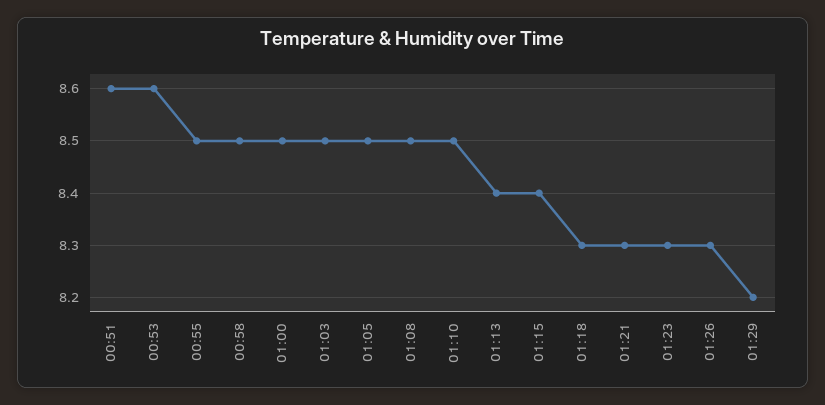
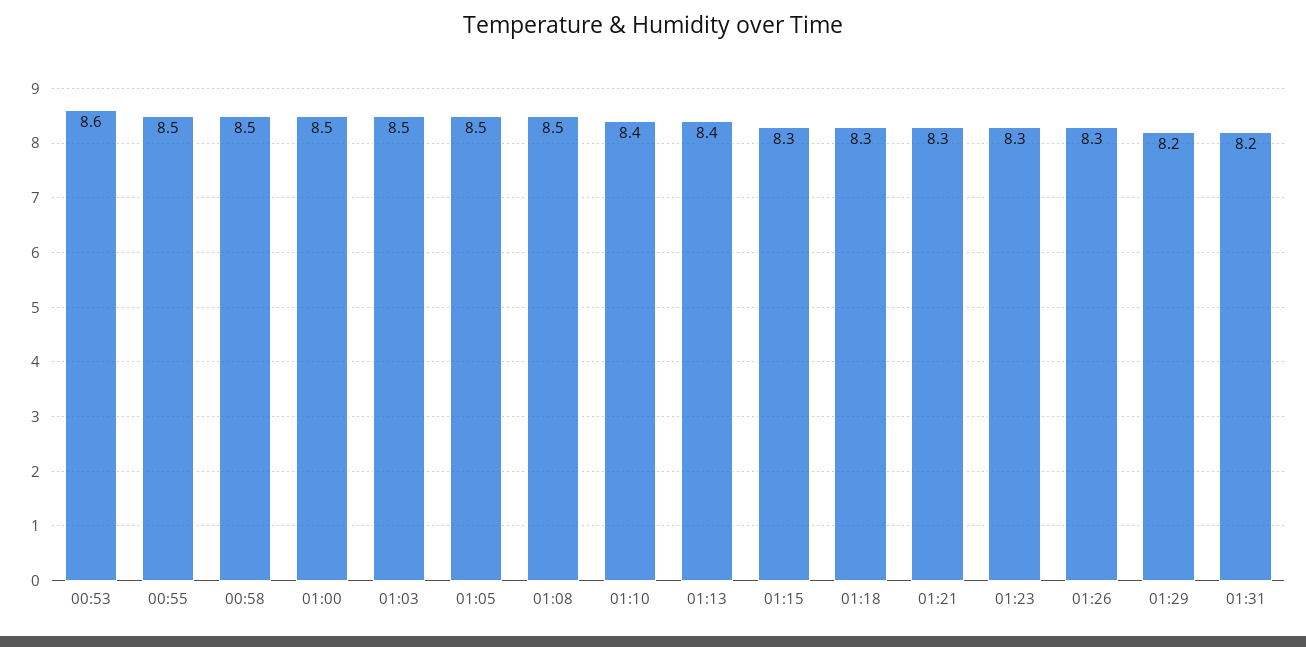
00:51: 8.6 -> none
01:10: 8.5 -> 8.4
01:15: 8.4 -> 8.3
01:31: none -> 8.2

